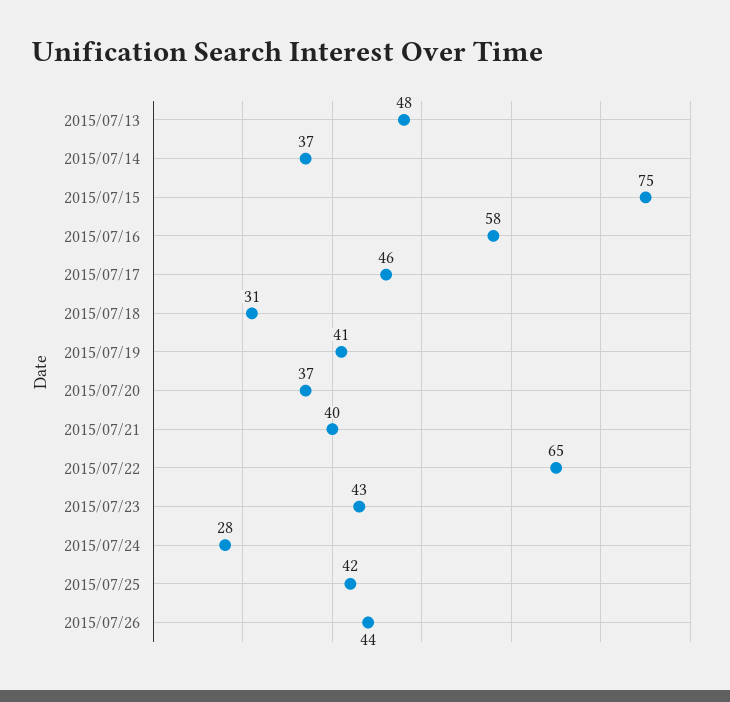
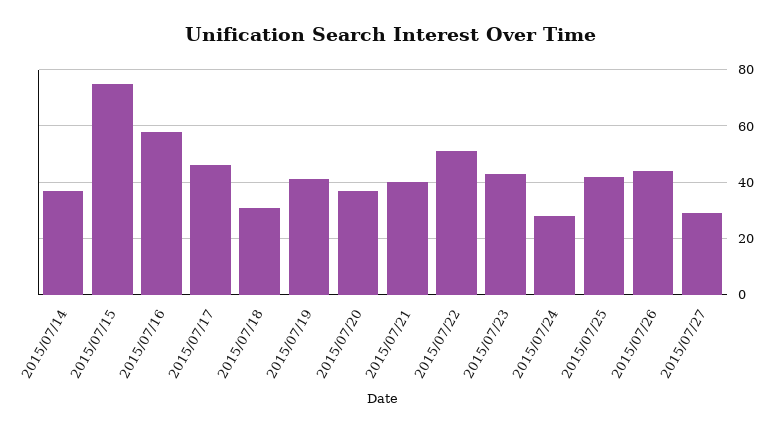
2015/07/13: 48 -> none
2015/07/22: 65 -> 50
2015/07/27: none -> 30

